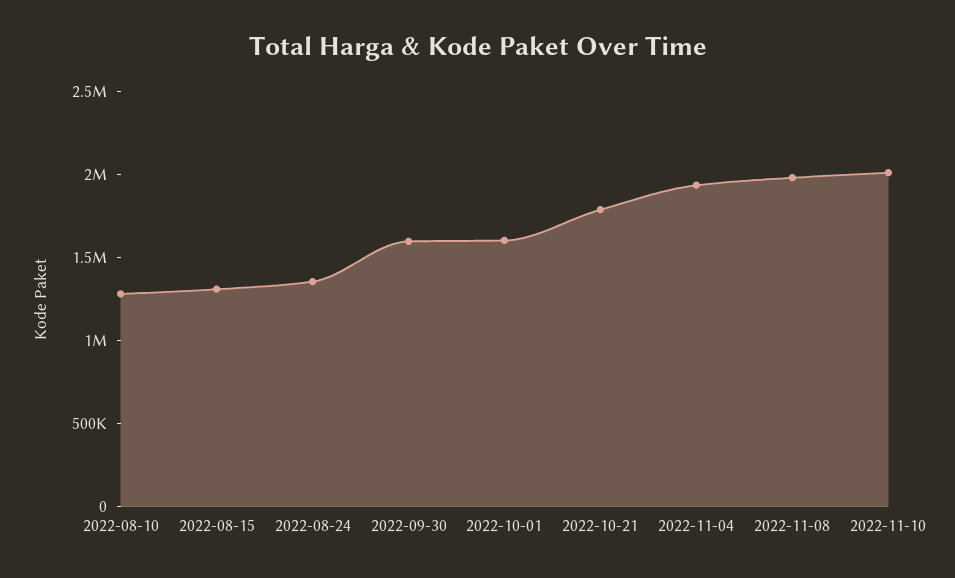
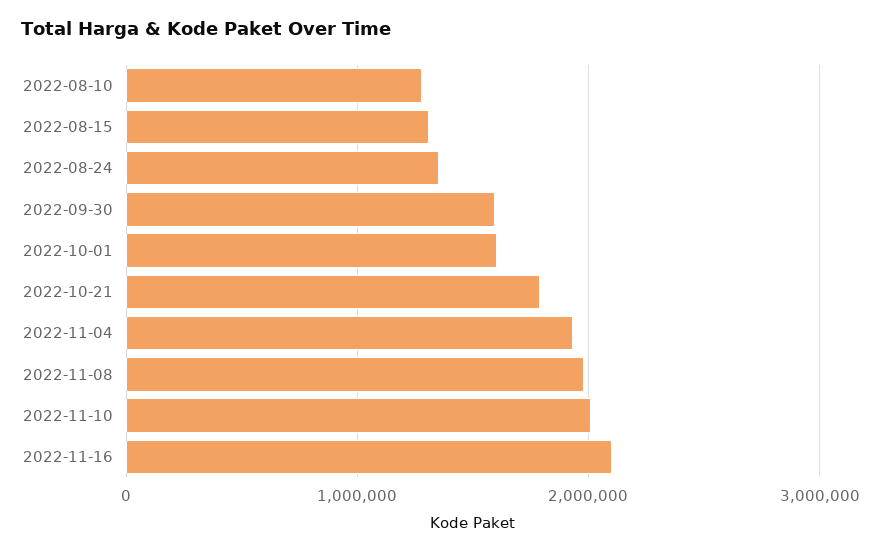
2022-11-16: none -> 2100000

